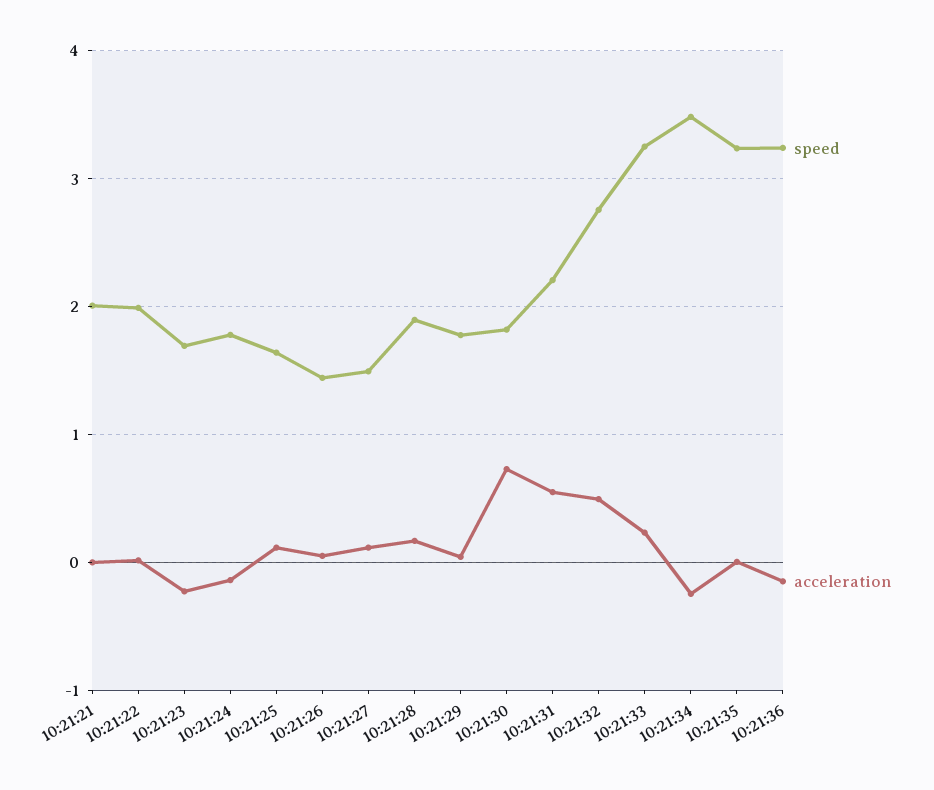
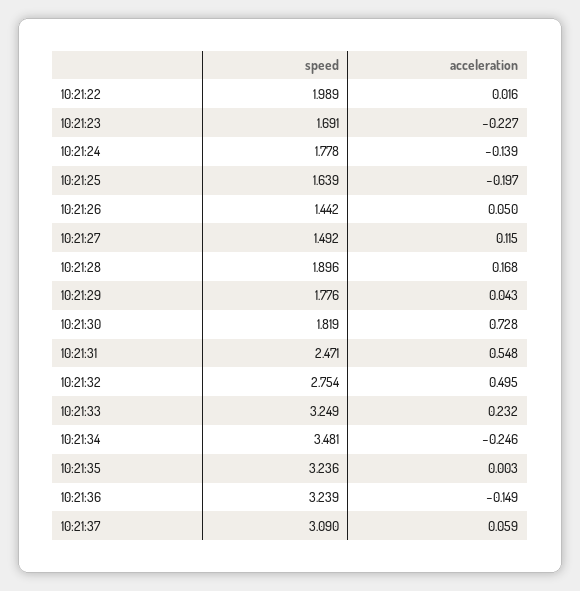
speed, 10:21:21: 2 -> none
acceleration, 10:21:21: 0 -> none
acceleration, 10:21:25: 0.1 -> -0.197
speed, 10:21:31: 2.2 -> 2.471
speed, 10:21:37: none -> 3.09
acceleration, 10:21:37: none -> 0.059

